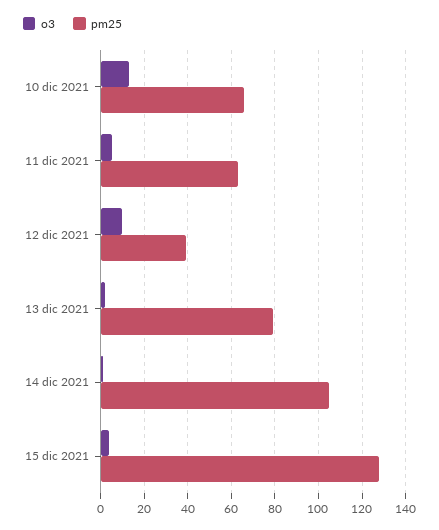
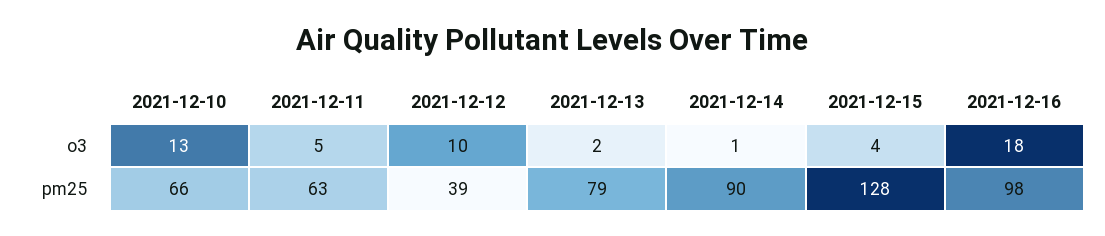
pm25, 14 dic 2021: 105 -> 90
o3, 2021-12-16: none -> 18
pm25, 2021-12-16: none -> 98

